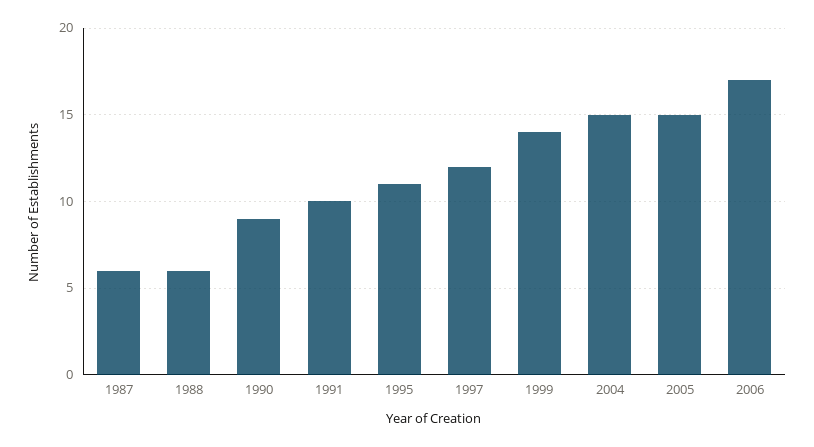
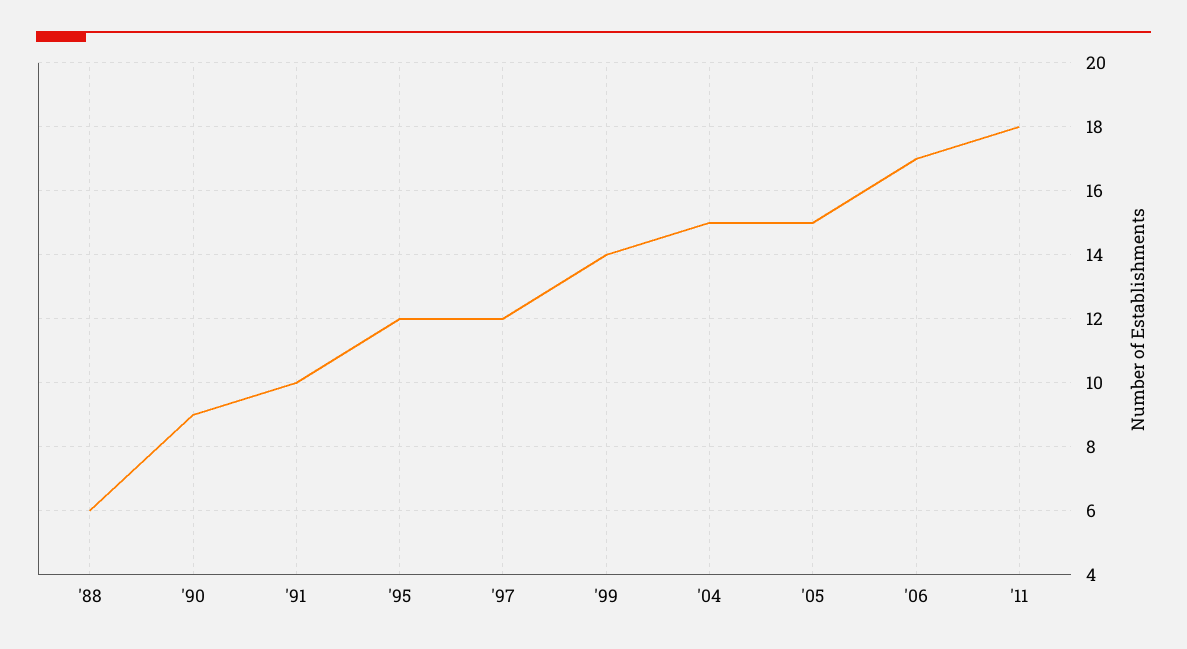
1987: 6 -> none
1995: 11 -> 12
'11: none -> 18

